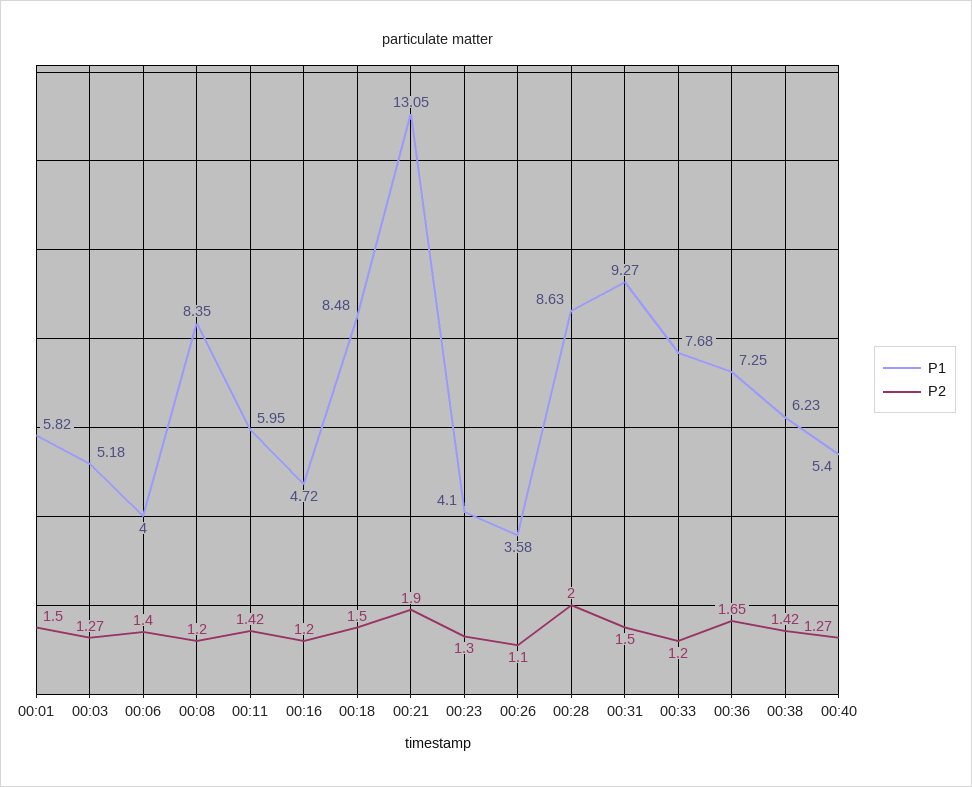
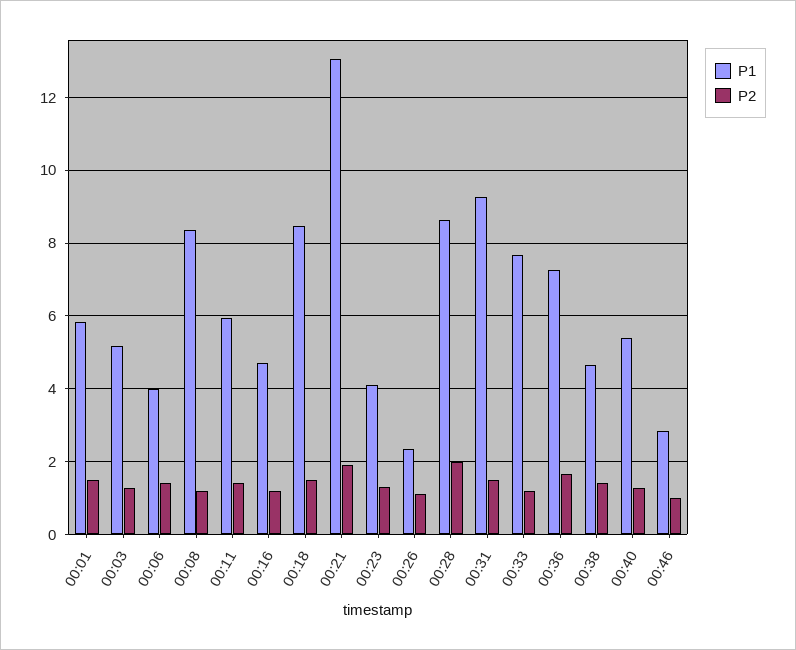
P1, 00:26: 3.58 -> 2.4
P1, 00:38: 6.23 -> 4.6
P1, 00:46: none -> 2.8
P2, 00:46: none -> 1

